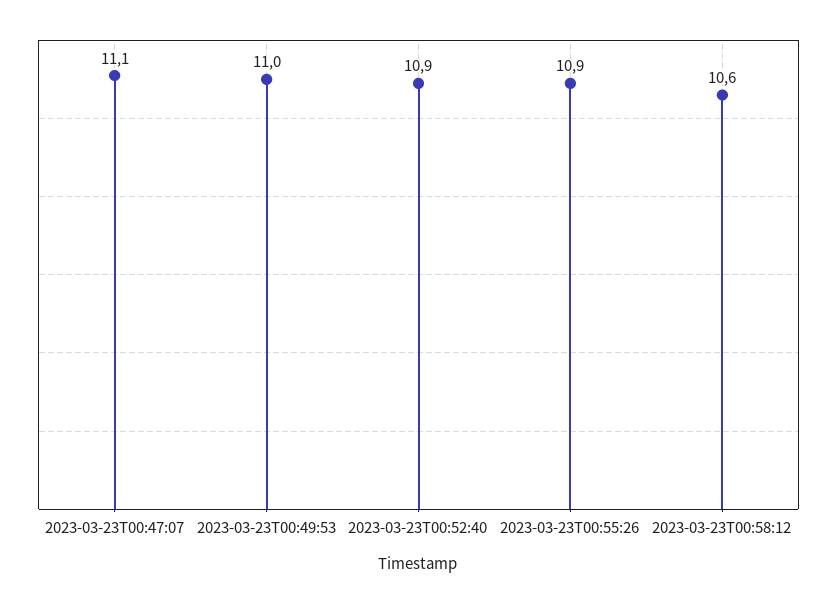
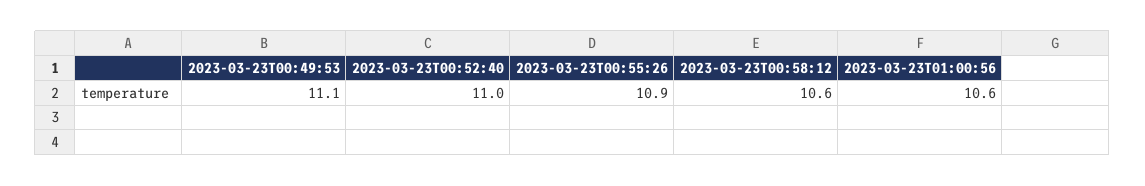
2023-03-23T00:47:07: 11.1 -> none
2023-03-23T00:49:53: 11 -> 11.1
2023-03-23T00:52:40: 10.9 -> 11
2023-03-23T01:00:56: none -> 10.6

